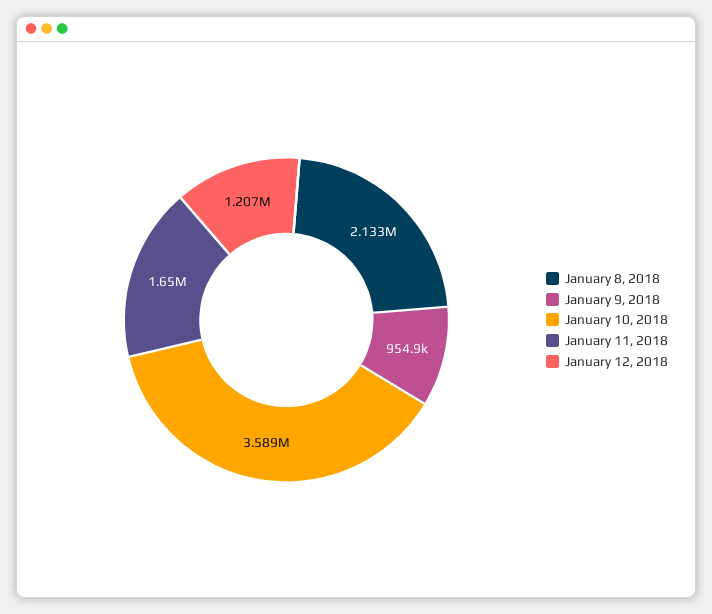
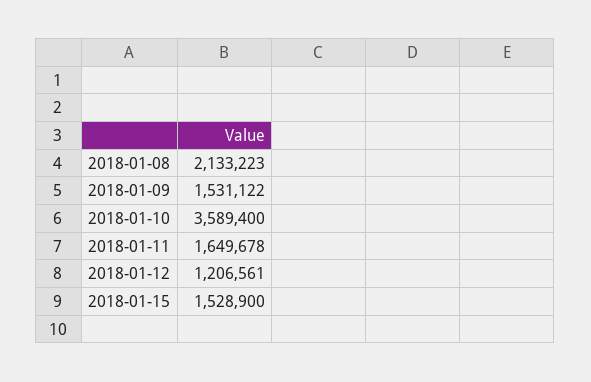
January 9, 2018: 954900 -> 1531122
2018-01-15: none -> 1528900

